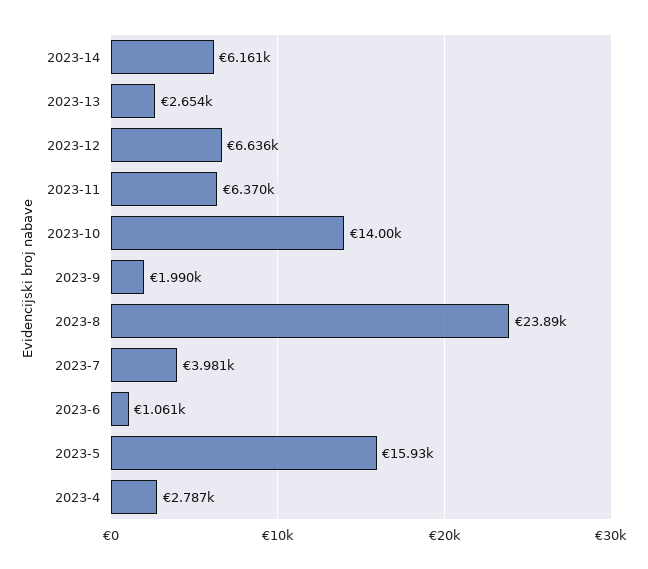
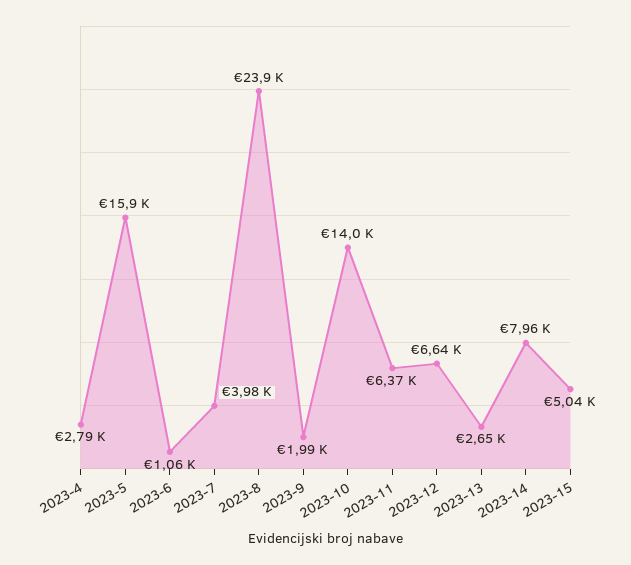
2023-14: 6161 -> 7960
2023-15: none -> 5040

